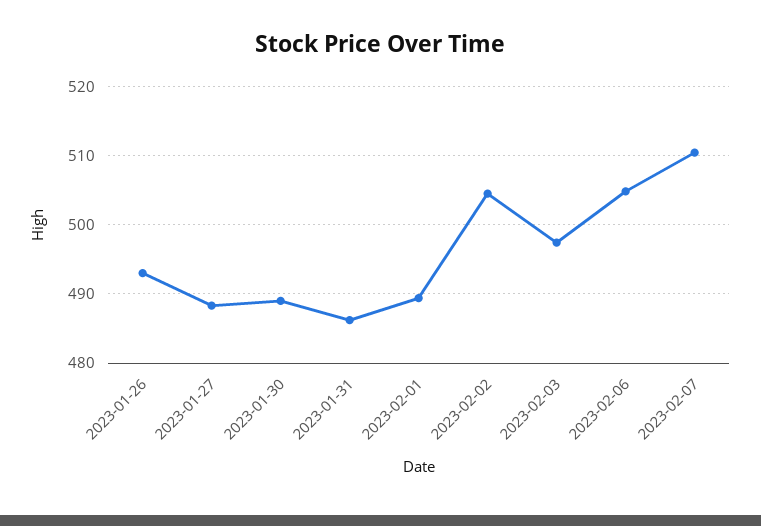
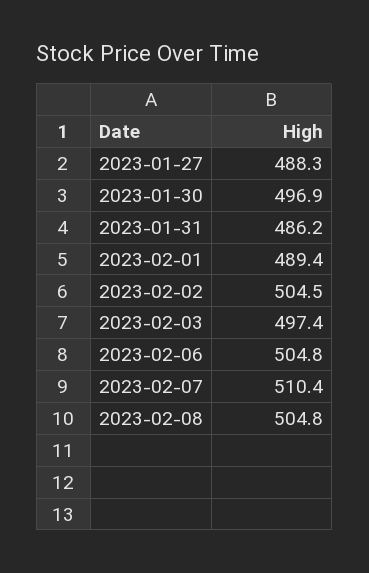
2023-01-26: 493 -> none
2023-01-30: 489 -> 496.9
2023-02-08: none -> 504.8

